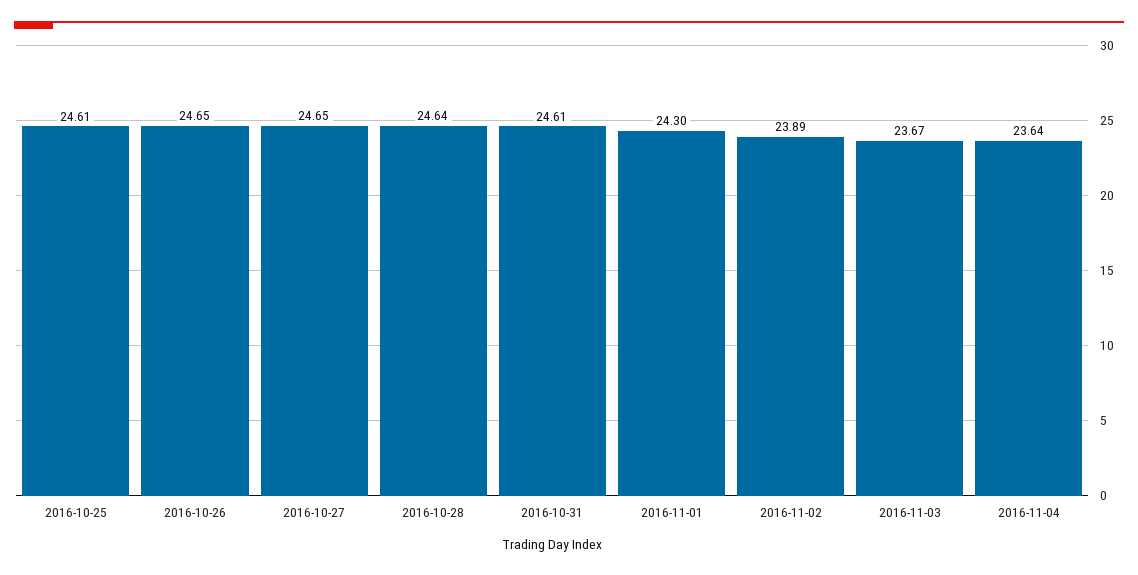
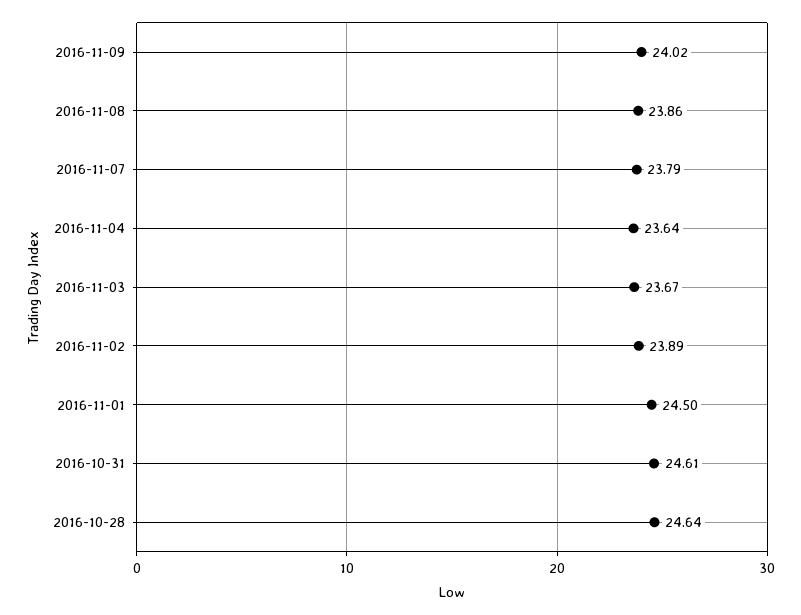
2016-10-25: 24.61 -> none
2016-10-26: 24.65 -> none
2016-10-27: 24.65 -> none
2016-11-01: 24.3 -> 24.5
2016-11-09: none -> 24.02
2016-11-08: none -> 23.86
2016-11-07: none -> 23.79

